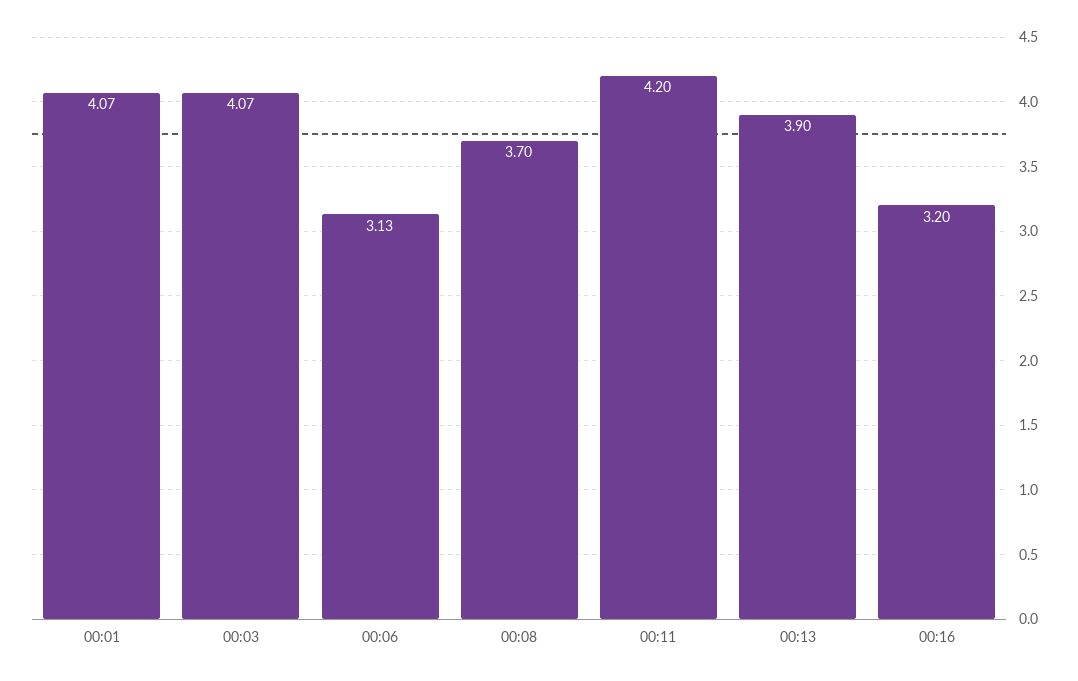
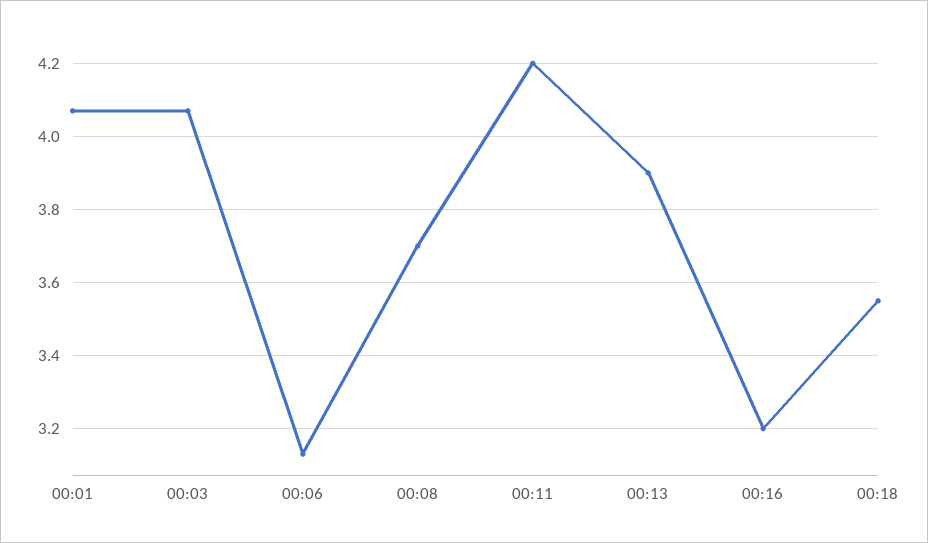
00:18: none -> 3.55

